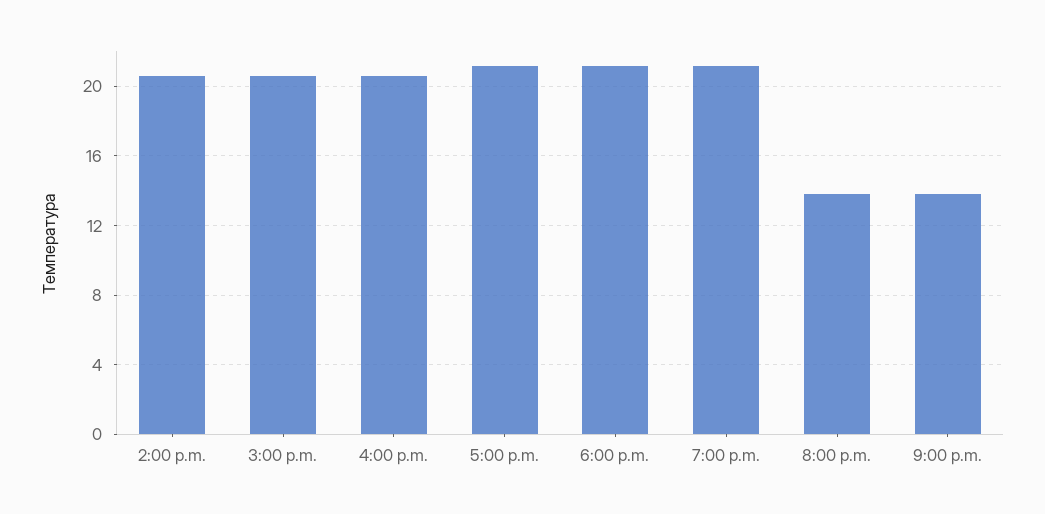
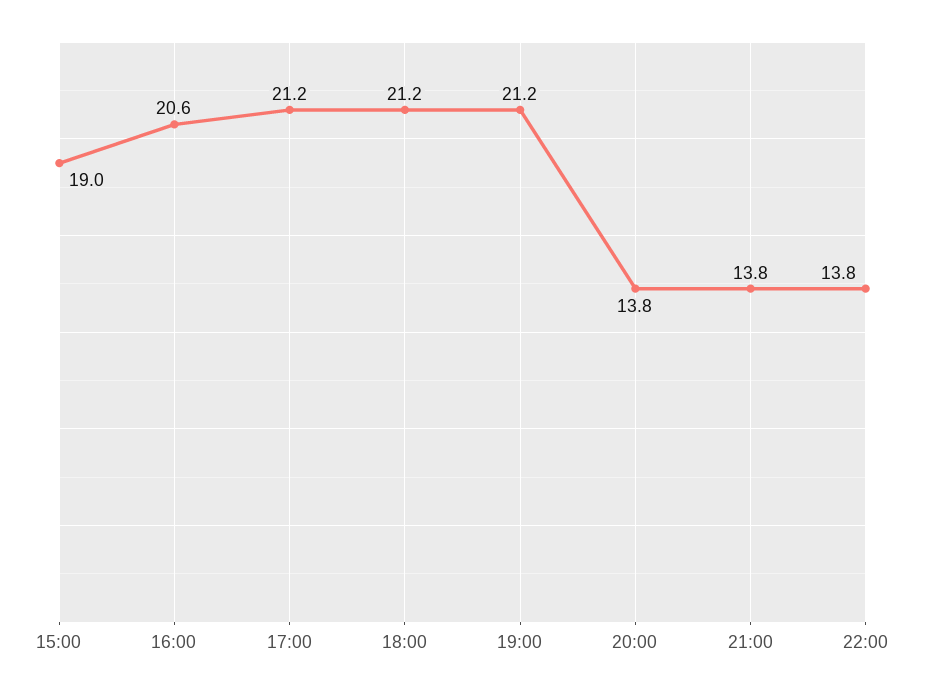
2:00 p.m.: 20.5 -> none
3:00 p.m.: 20.5 -> 19
22:00: none -> 13.8

